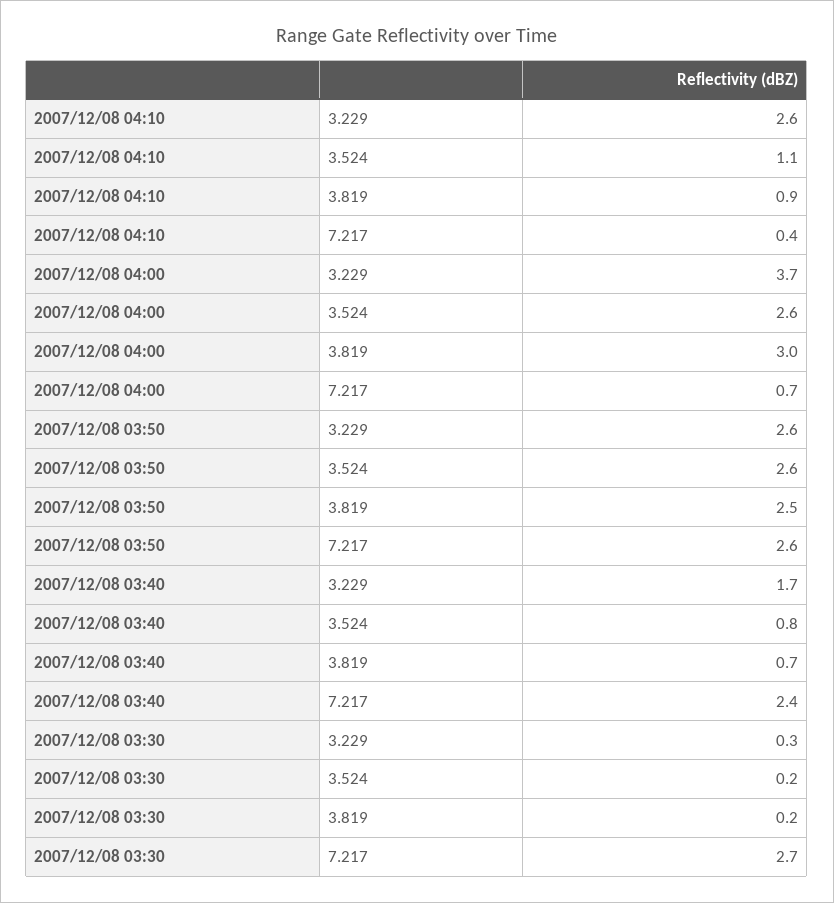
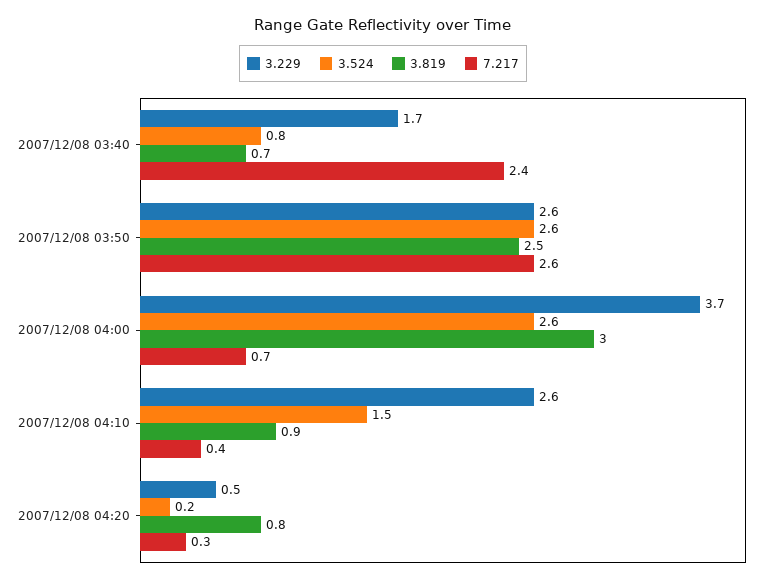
3.524, 2007/12/08 04:10: 1.1 -> 1.5
3.229, 2007/12/08 03:30: 0.3 -> none
3.524, 2007/12/08 03:30: 0.2 -> none
3.819, 2007/12/08 03:30: 0.2 -> none
7.217, 2007/12/08 03:30: 2.7 -> none
3.229, 2007/12/08 04:20: none -> 0.5
3.524, 2007/12/08 04:20: none -> 0.2
3.819, 2007/12/08 04:20: none -> 0.8
7.217, 2007/12/08 04:20: none -> 0.3

